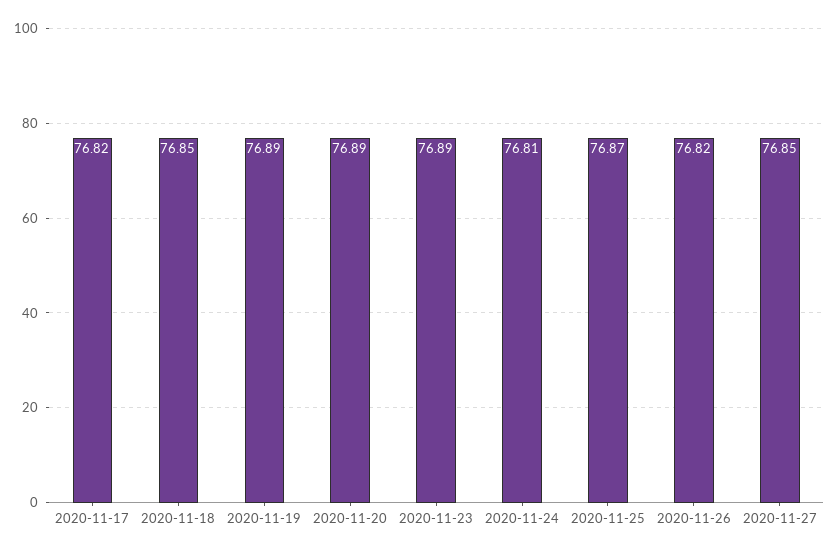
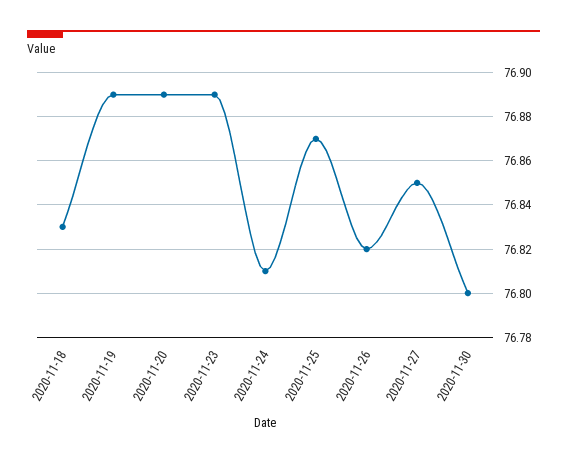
2020-11-17: 76.82 -> none
2020-11-18: 76.85 -> 76.83
2020-11-30: none -> 76.8

